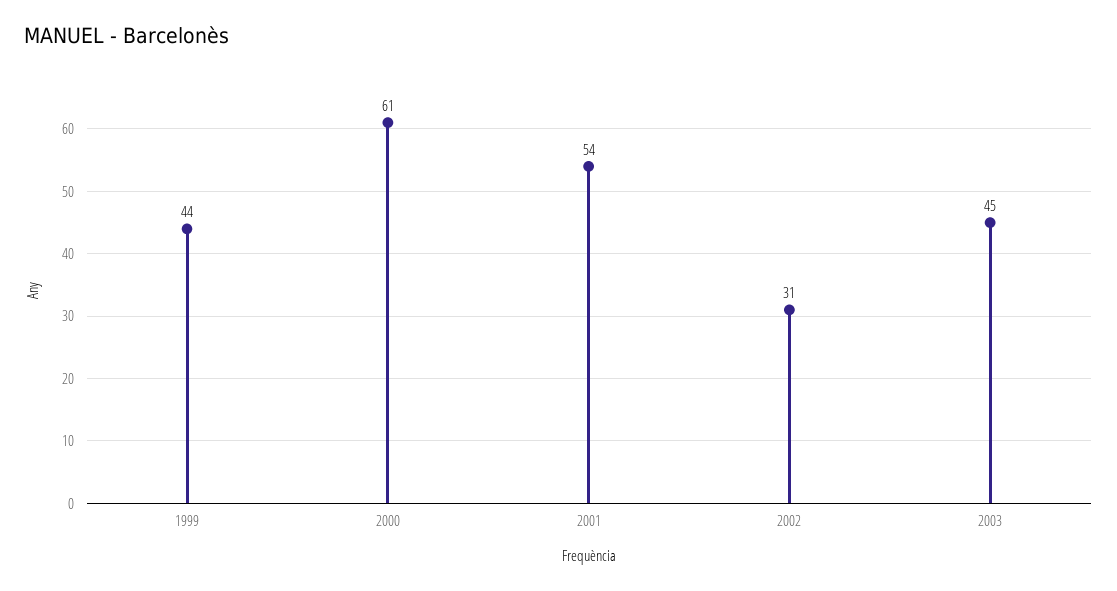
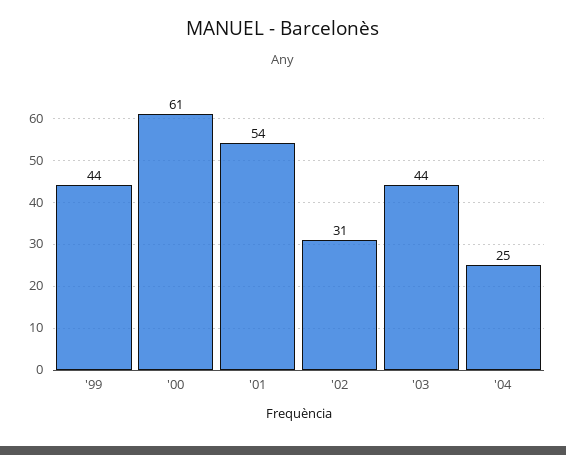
2003: 45 -> 44
'04: none -> 25

